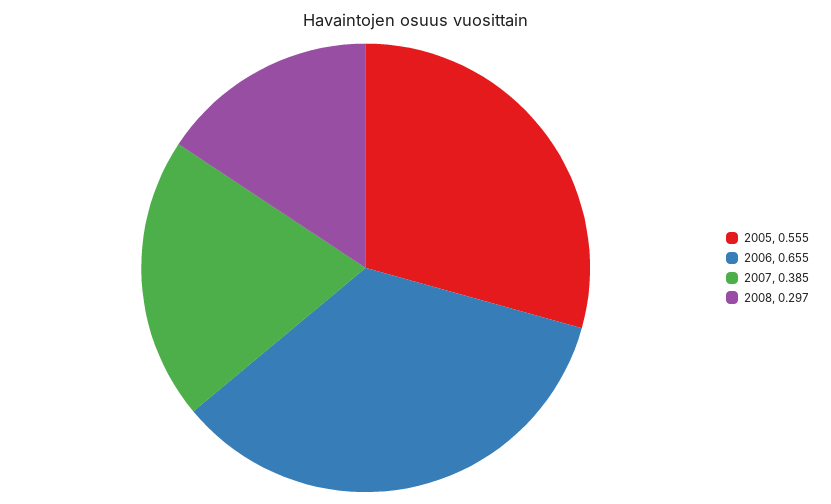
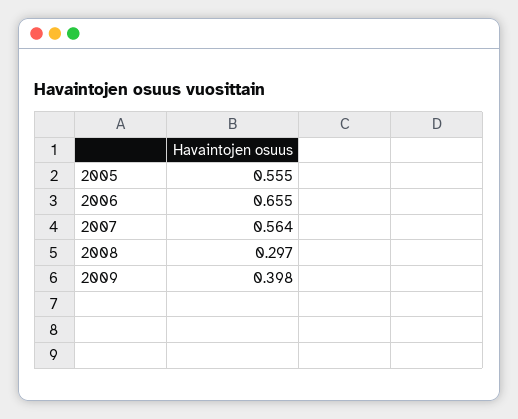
2007: 0.385 -> 0.564
2009: none -> 0.398

